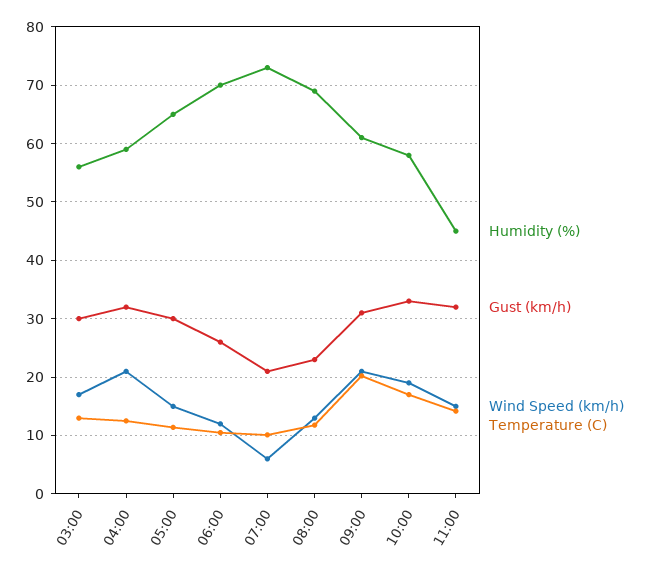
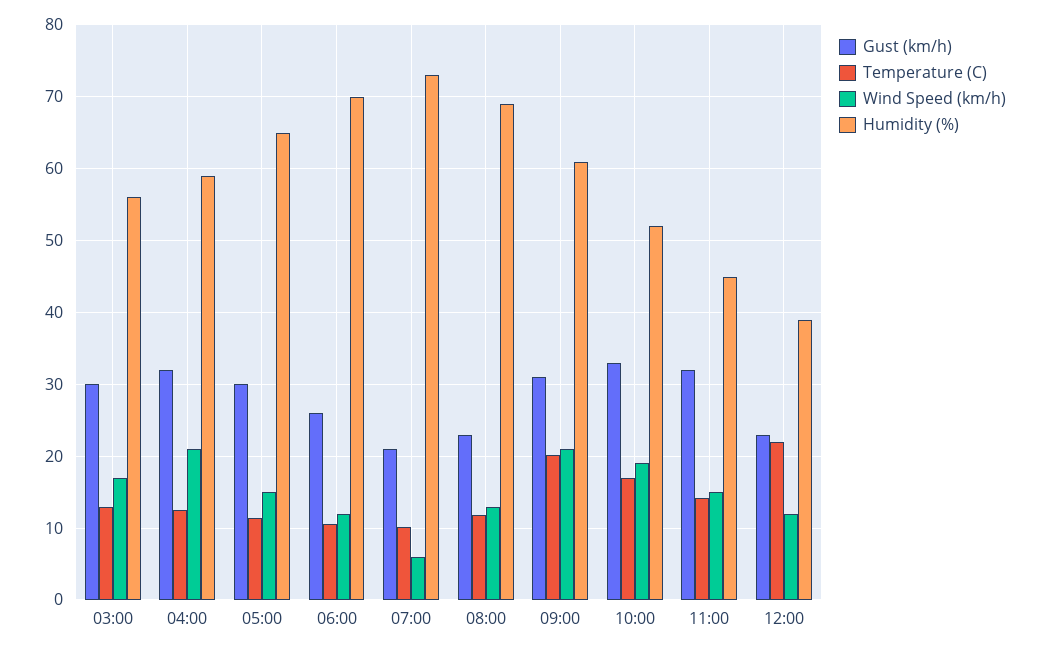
Humidity (%), 10:00: 58 -> 52
Gust (km/h), 12:00: none -> 23
Temperature (C), 12:00: none -> 22
Wind Speed (km/h), 12:00: none -> 12
Humidity (%), 12:00: none -> 39

